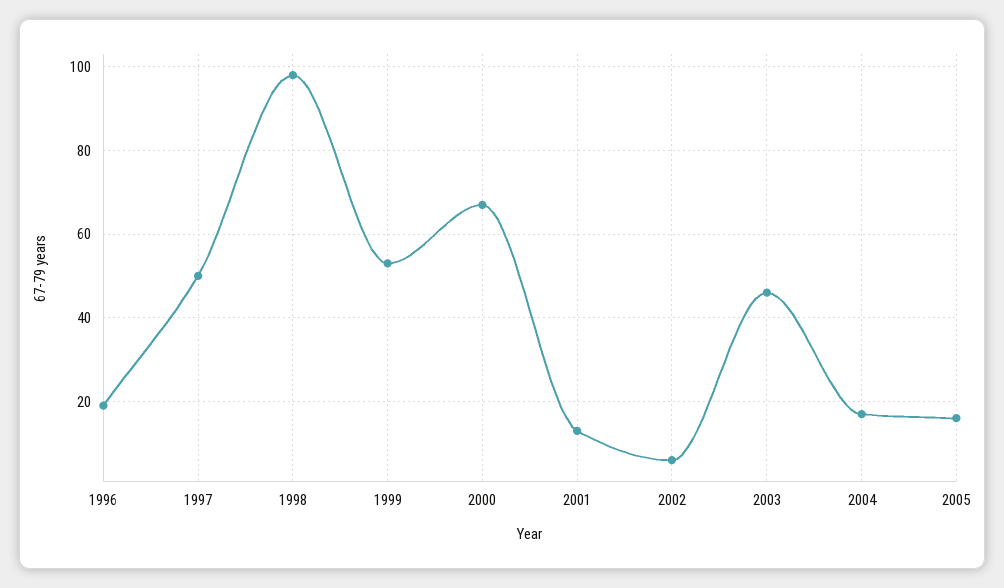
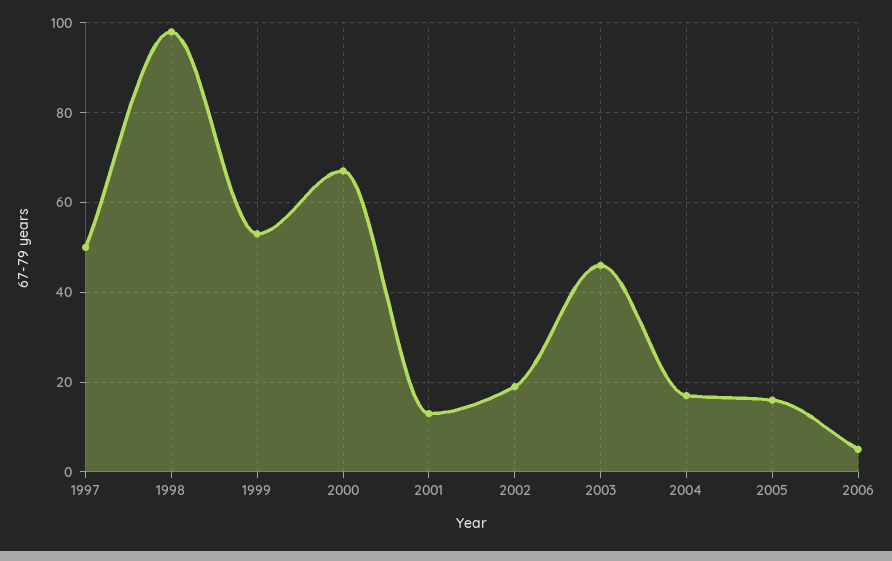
1996: 20 -> none
2002: 5 -> 20
2006: none -> 5

